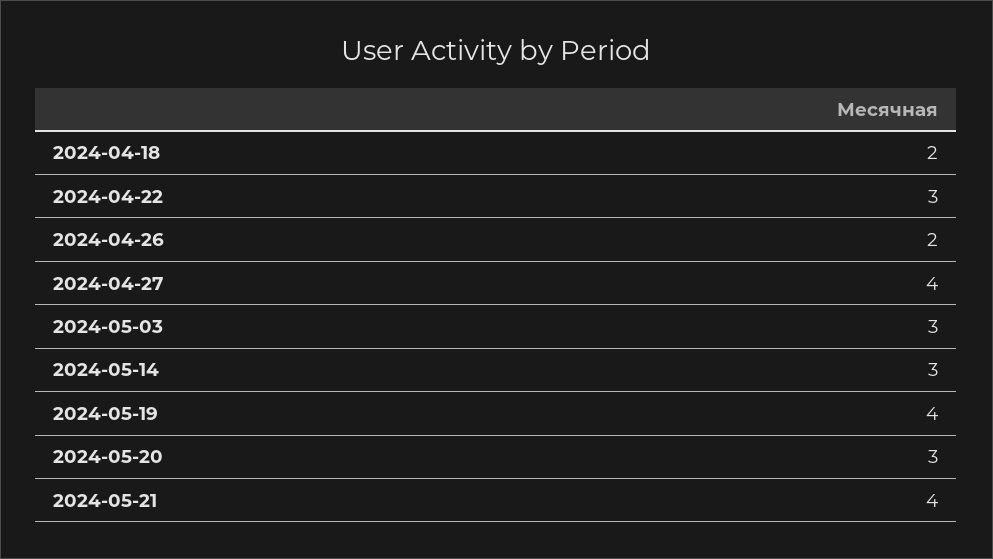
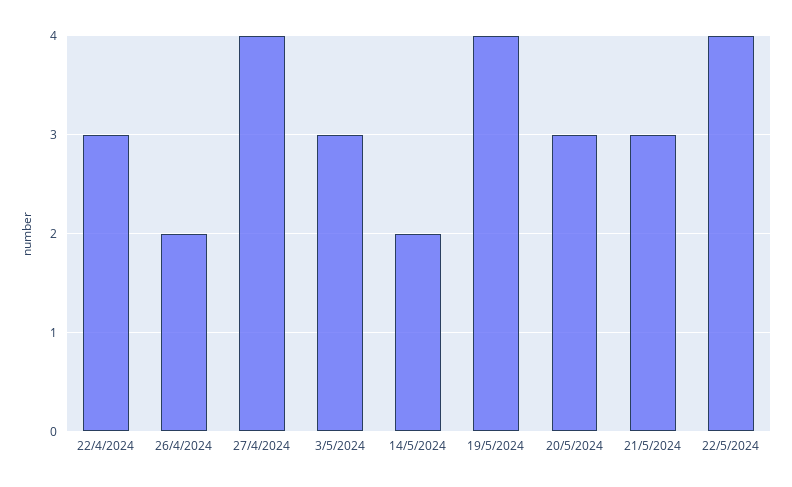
2024-04-18: 2 -> none
2024-05-14: 3 -> 2
2024-05-21: 4 -> 3
22/5/2024: none -> 4

